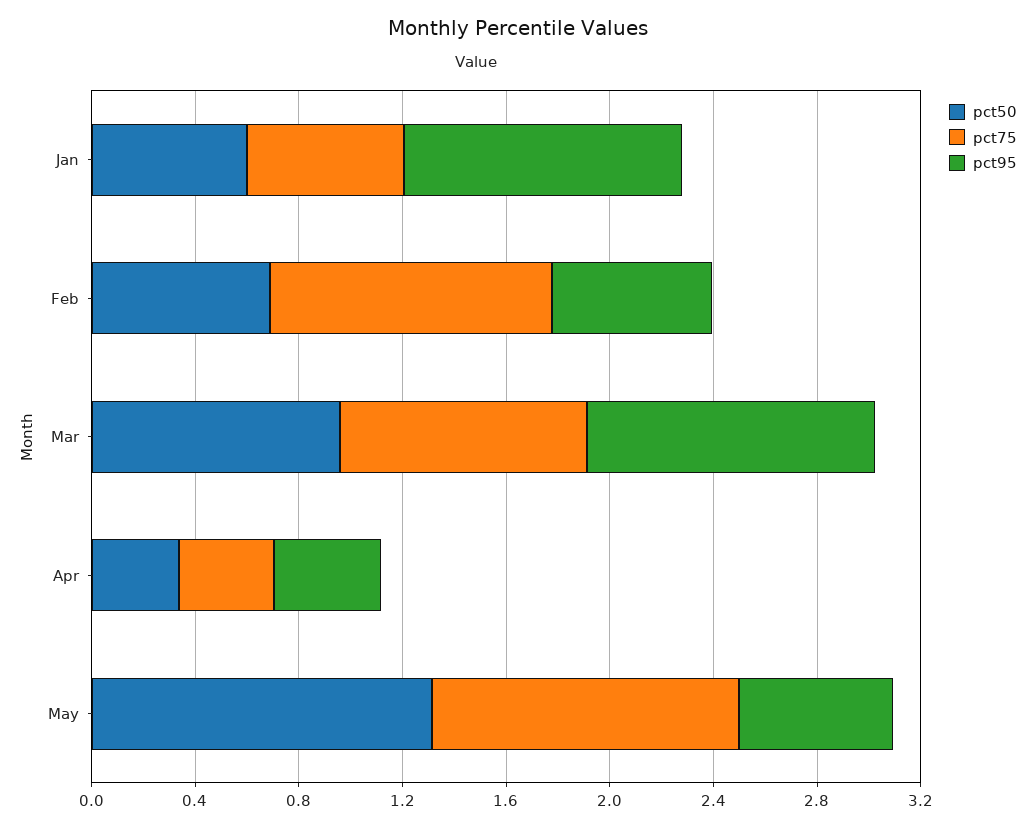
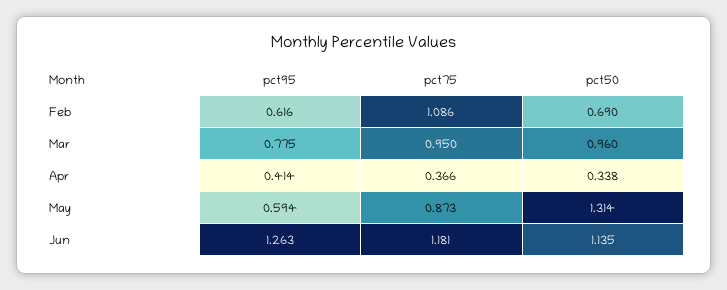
pct50, Jan: 0.6 -> none
pct75, Jan: 0.6 -> none
pct95, Jan: 1.1 -> none
pct95, Mar: 1.1 -> 0.775
pct75, May: 1.2 -> 0.873
pct95, Jun: none -> 1.263
pct75, Jun: none -> 1.181
pct50, Jun: none -> 1.135

